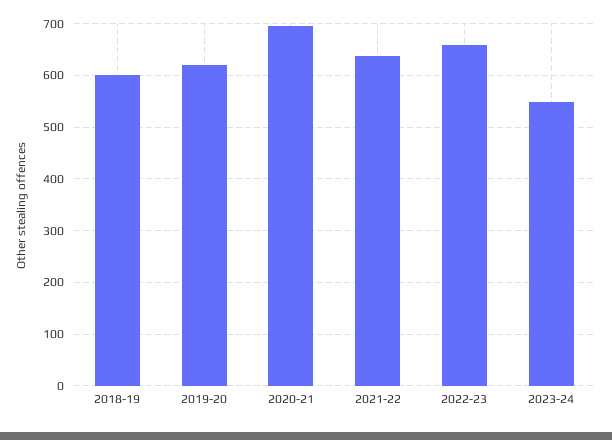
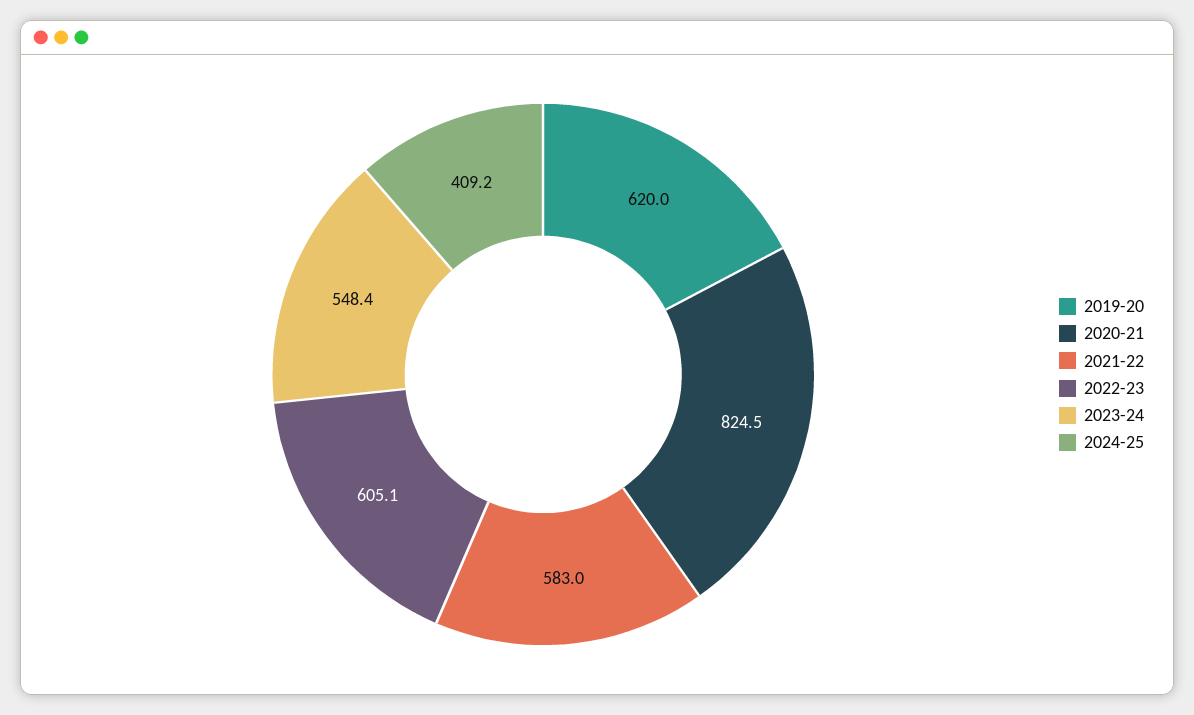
2018-19: 600 -> none
2020-21: 700 -> 824.5
2021-22: 640 -> 583
2022-23: 660 -> 605.1
2024-25: none -> 409.2

